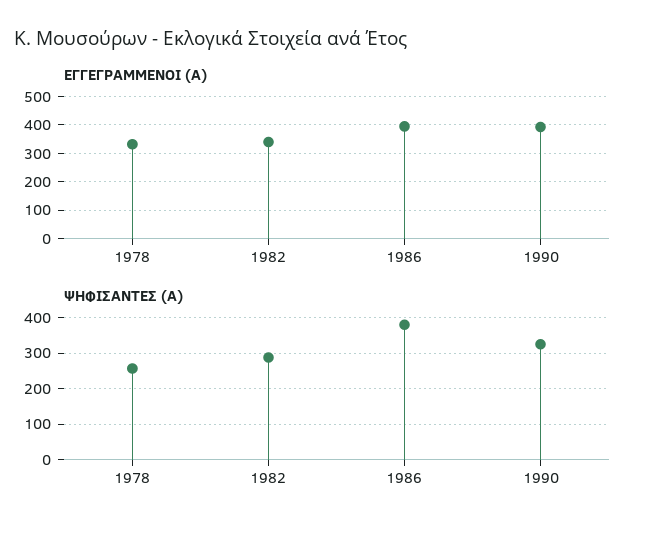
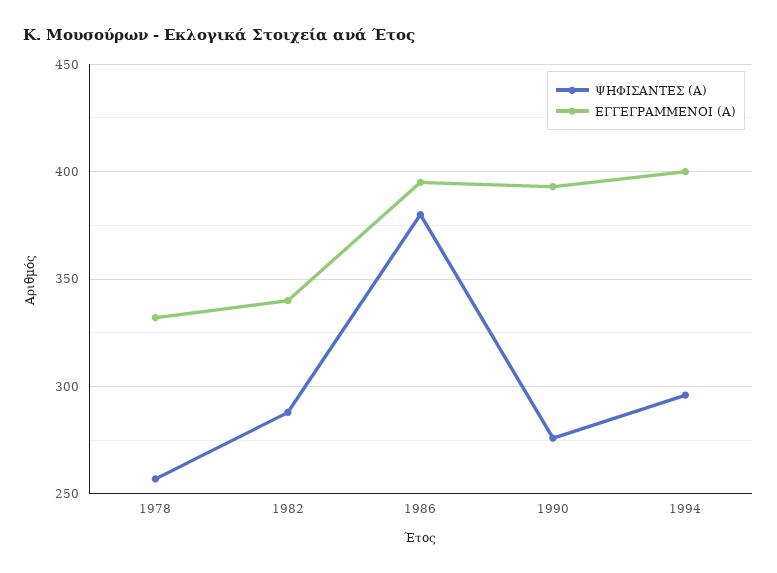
ΨΗΦΙΣΑΝΤΕΣ (Α), 1990: 320 -> 275
ΨΗΦΙΣΑΝΤΕΣ (Α), 1994: none -> 295
ΕΓΓΕΓΡΑΜΜΕΝΟΙ (Α), 1994: none -> 400

